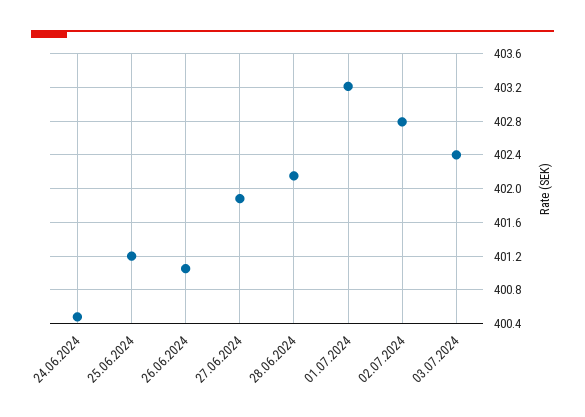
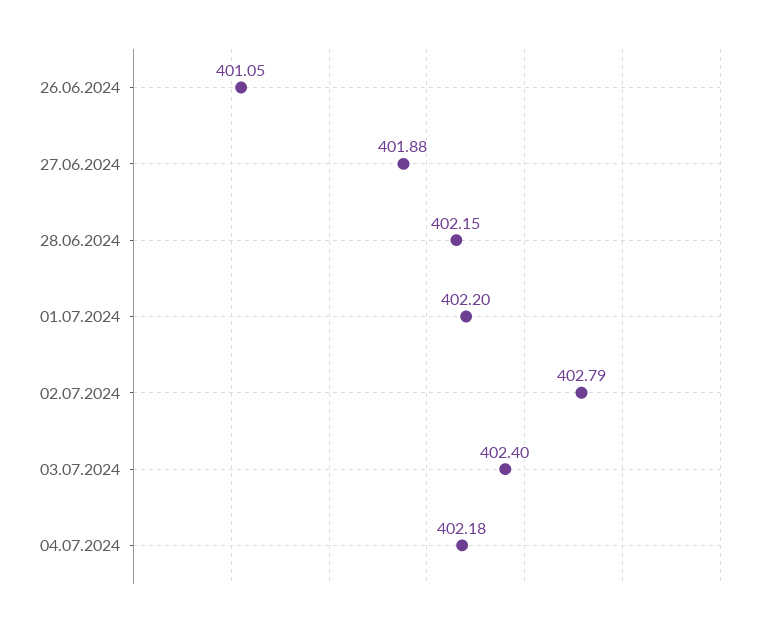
24.06.2024: 400.5 -> none
25.06.2024: 401.2 -> none
01.07.2024: 403.2 -> 402.2
04.07.2024: none -> 402.18

